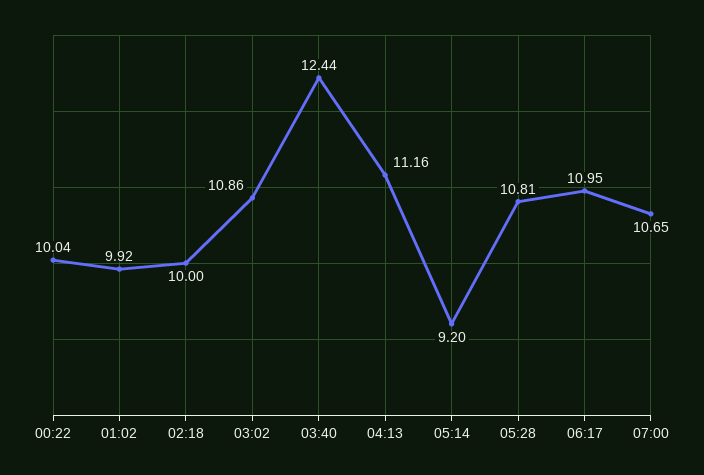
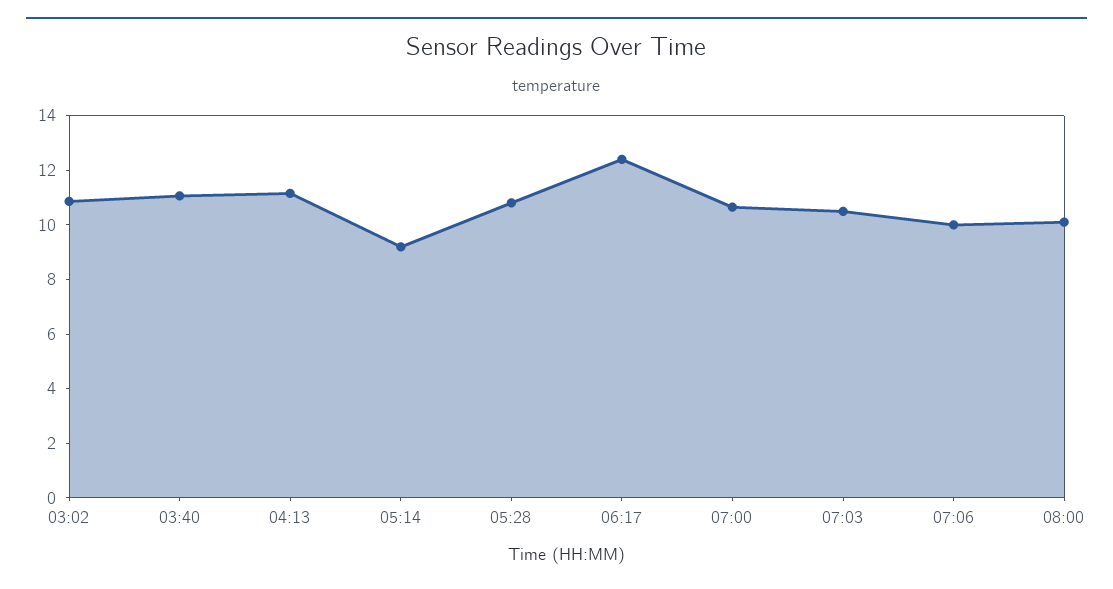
00:22: 10.04 -> none
01:02: 9.92 -> none
02:18: 10 -> none
03:40: 12.44 -> 11
06:17: 10.95 -> 12.5
07:03: none -> 10.5
07:06: none -> 10
08:00: none -> 10

